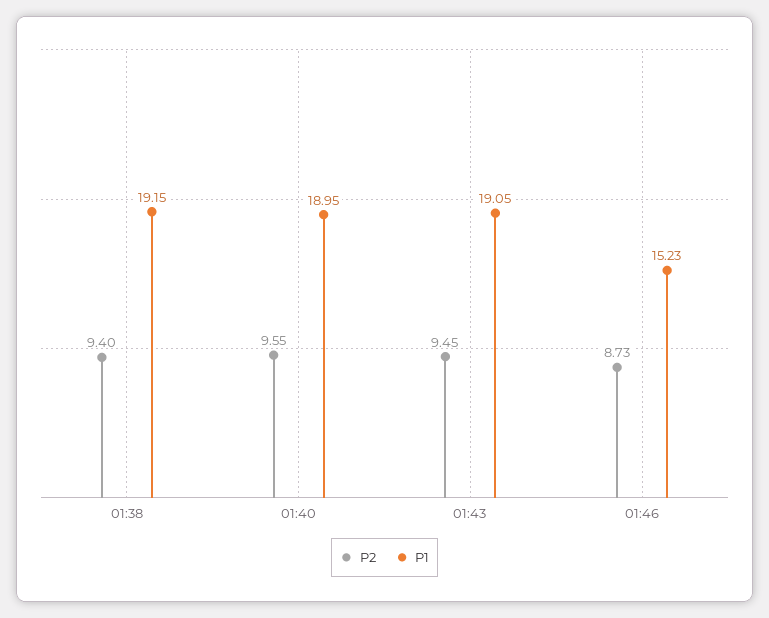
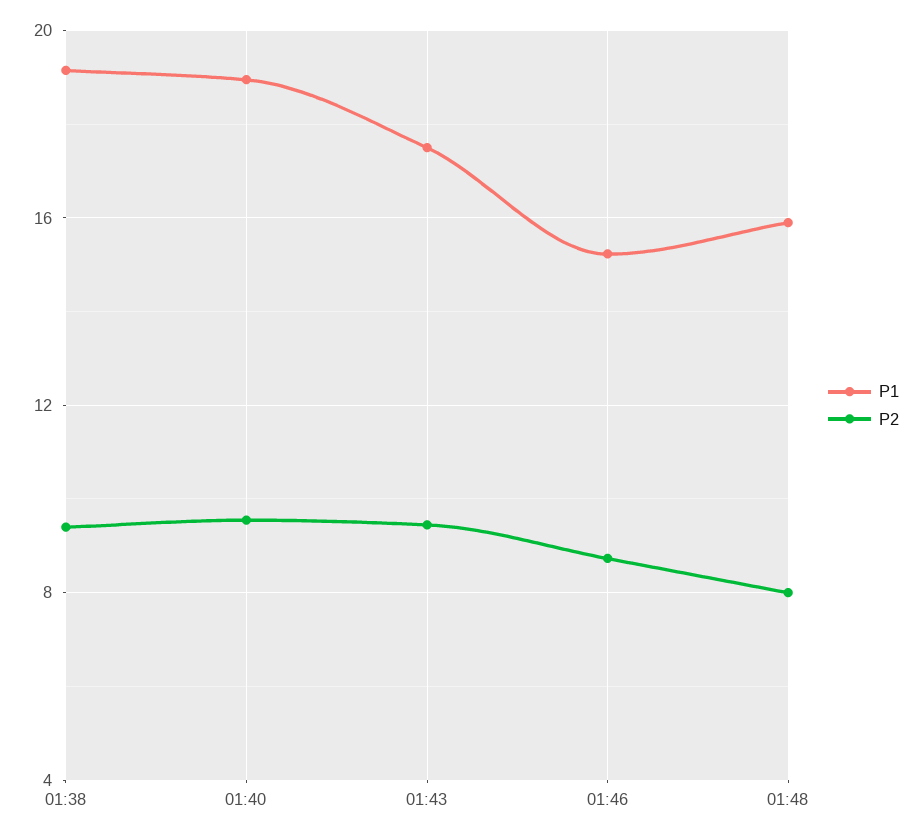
P1, 01:43: 19.05 -> 17.5
P1, 01:48: none -> 16
P2, 01:48: none -> 8

